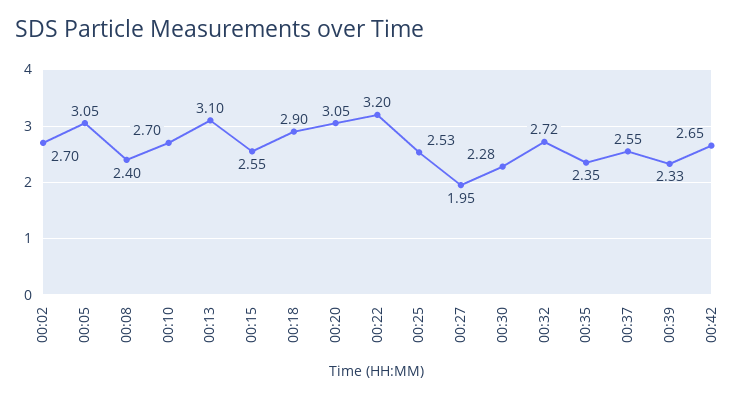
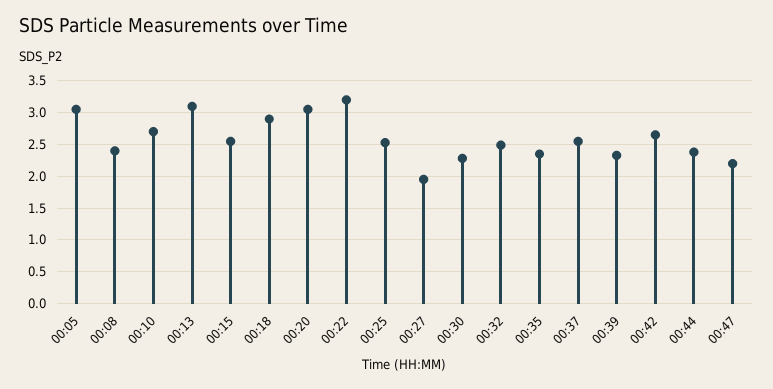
00:02: 2.7 -> none
00:32: 2.72 -> 2.5
00:44: none -> 2.4
00:47: none -> 2.2

